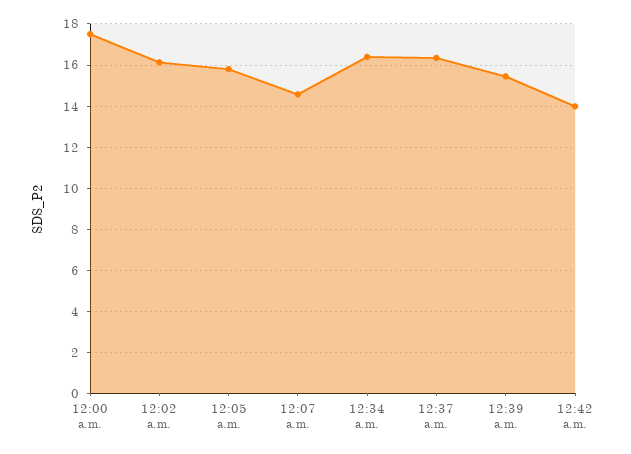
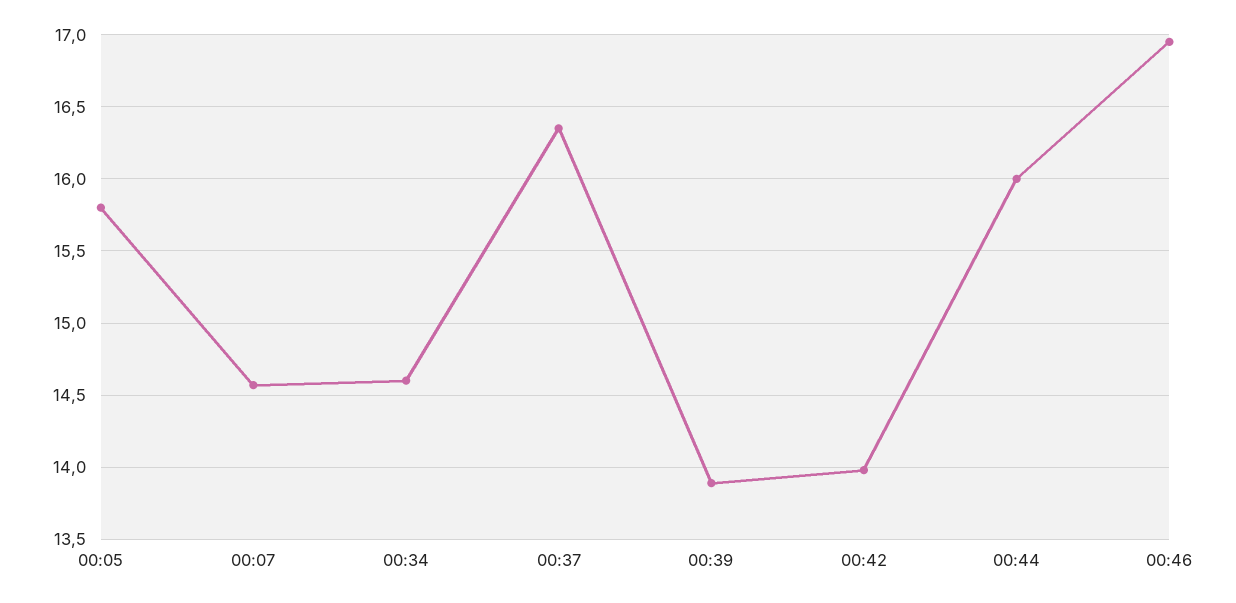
12:00 a.m.: 17.5 -> none
12:02 a.m.: 16 -> none
12:34 a.m.: 16.5 -> 14.6
12:39 a.m.: 15.5 -> 13.9
00:44: none -> 16
00:46: none -> 16.95

